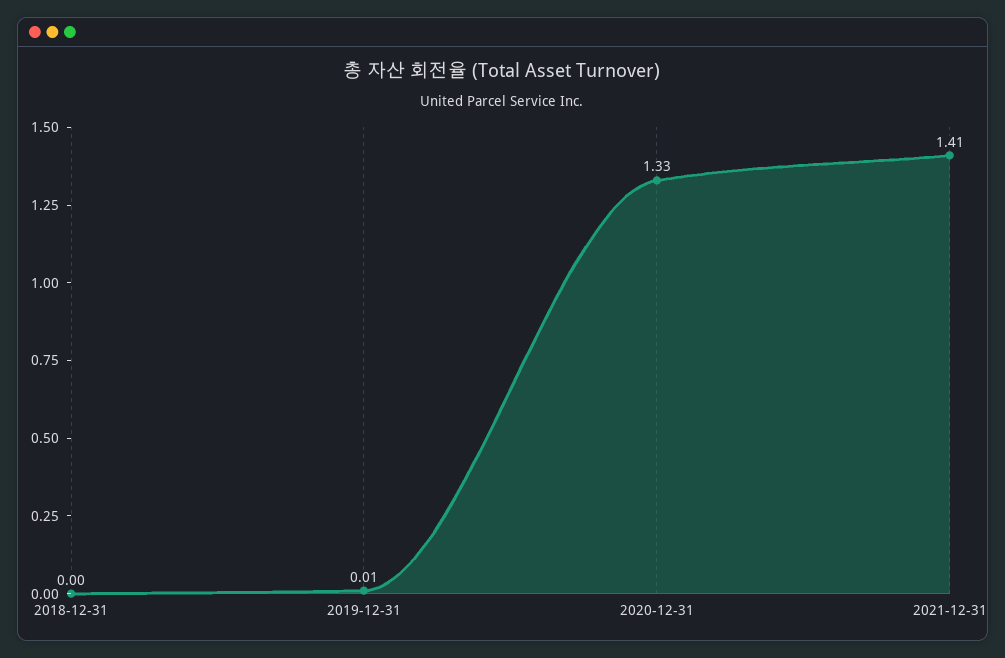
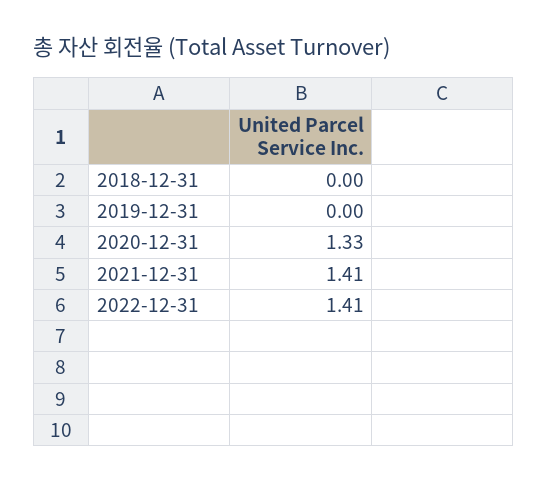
2019-12-31: 0.01 -> 0
2022-12-31: none -> 1.41

